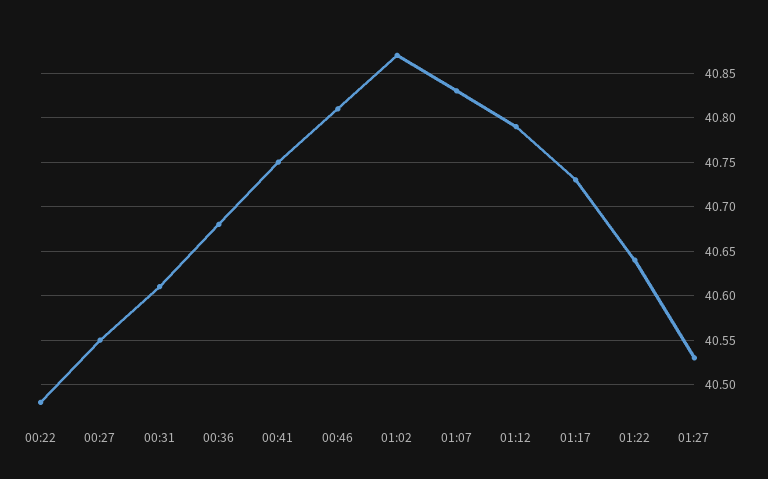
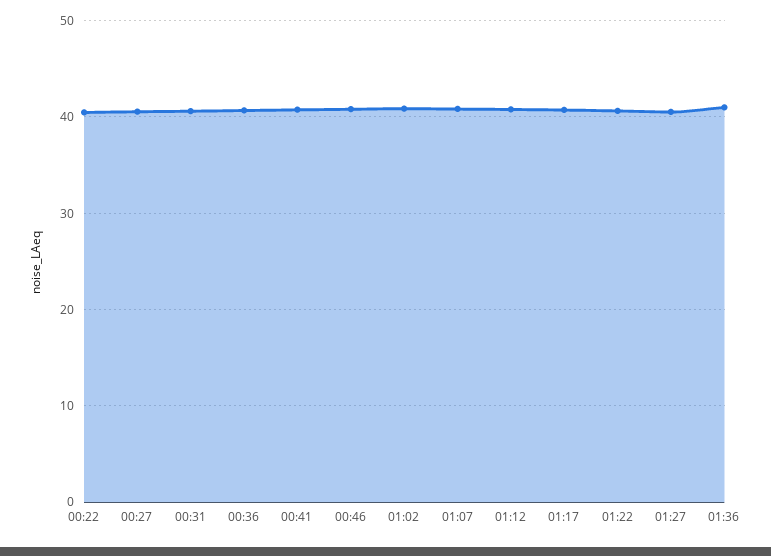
01:36: none -> 41

